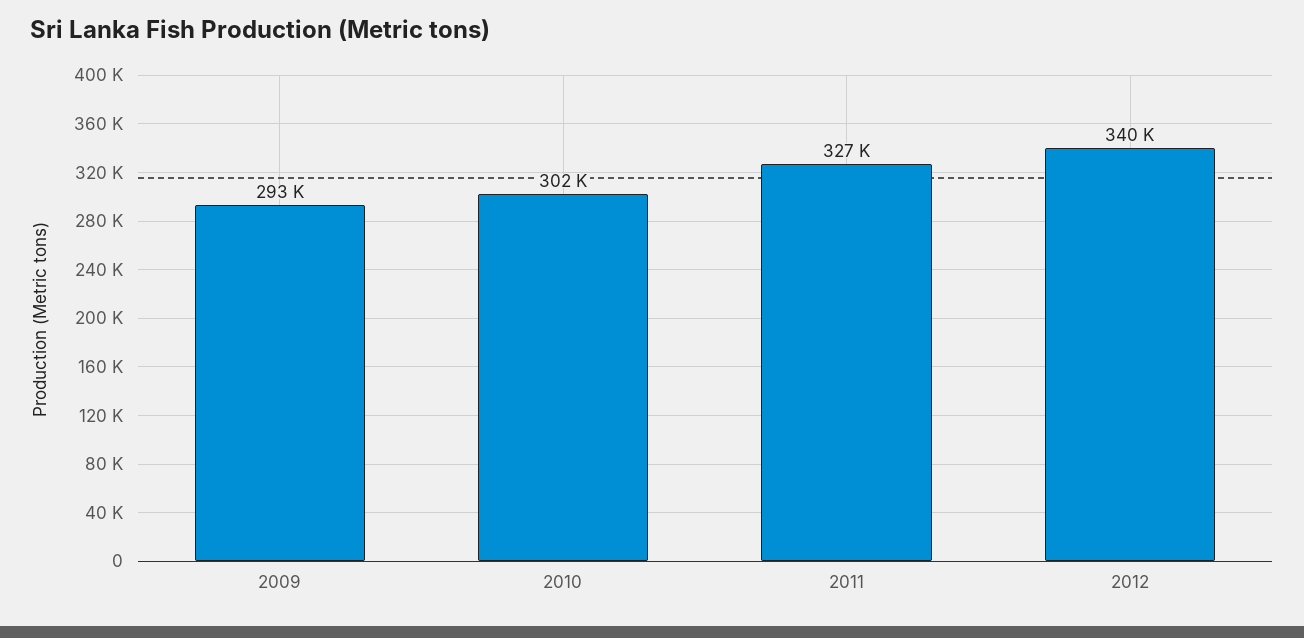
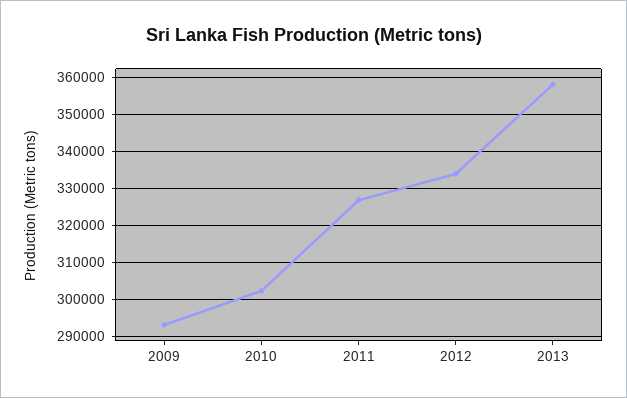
2012: 340000 -> 334000
2013: none -> 358000

